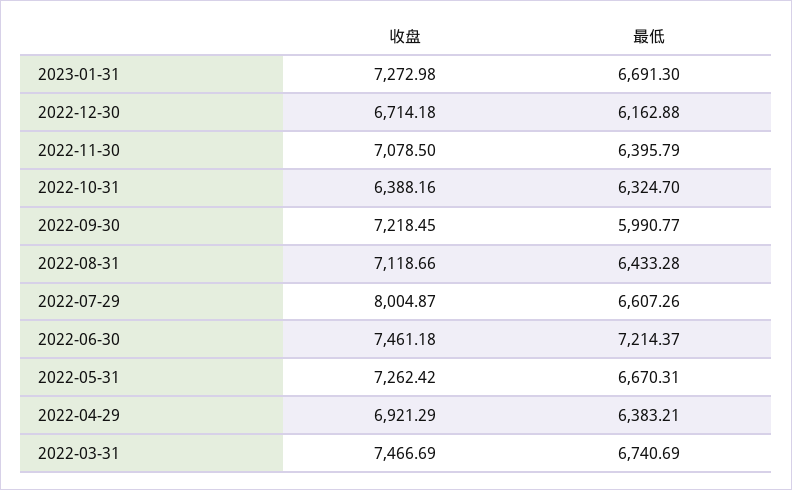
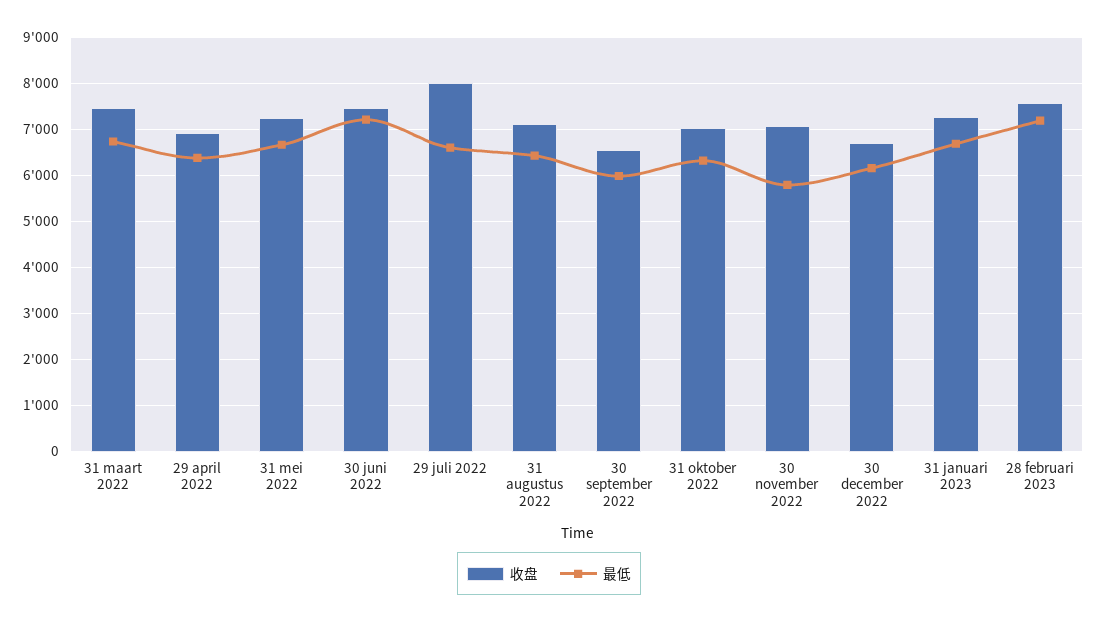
最低, 2022-11-30: 6395.79 -> 5800
收盘, 2022-10-31: 6388.16 -> 7000
收盘, 2022-09-30: 7218.45 -> 6600
收盘, 28 februari 2023: none -> 7600
最低, 28 februari 2023: none -> 7200

